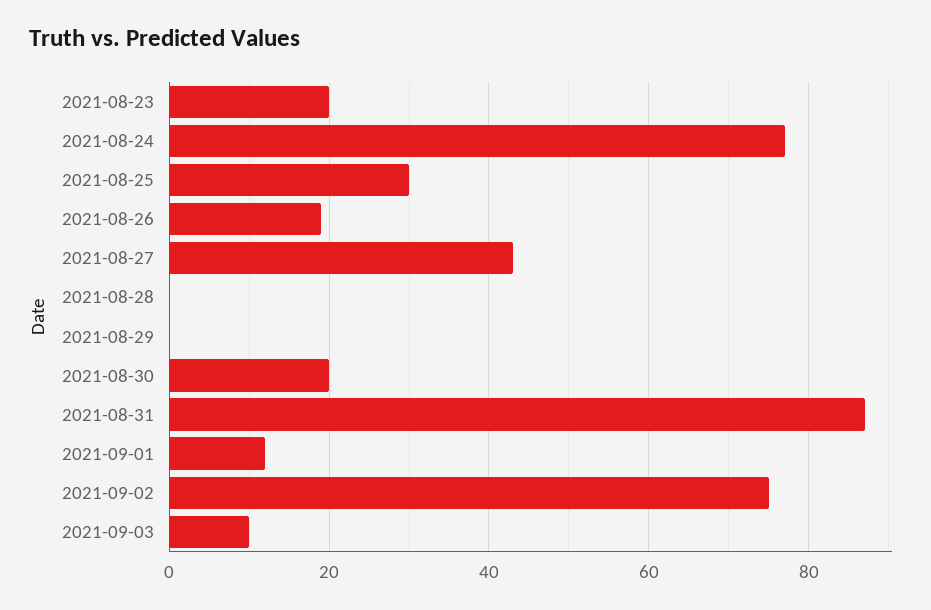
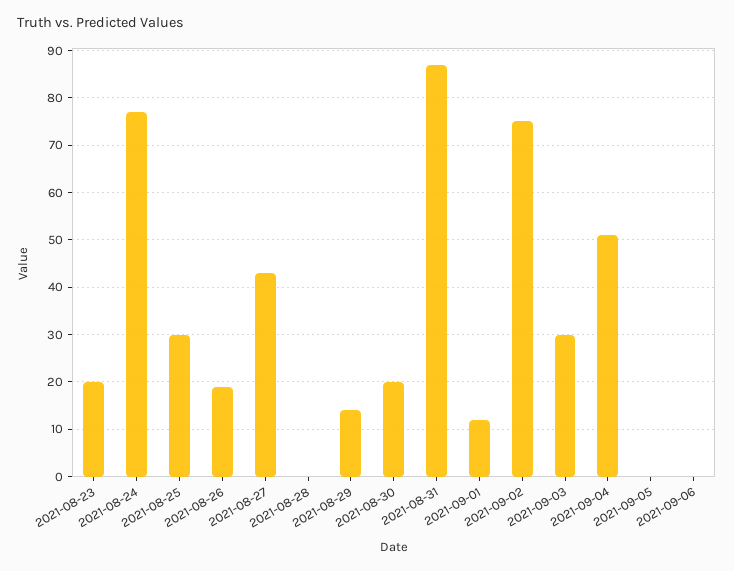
2021-08-29: 0 -> 15
2021-09-03: 10 -> 30
2021-09-04: none -> 50
2021-09-05: none -> 0
2021-09-06: none -> 0

